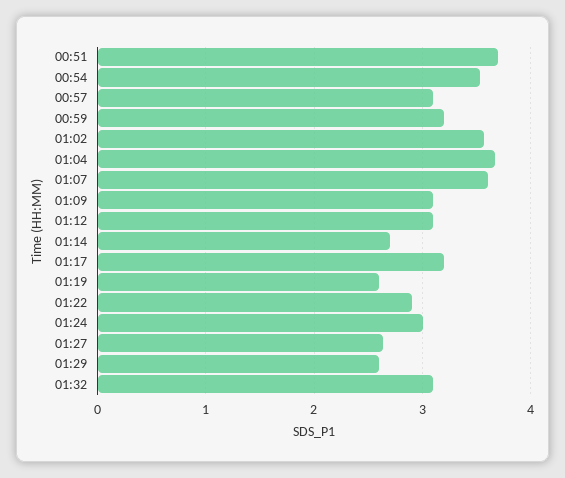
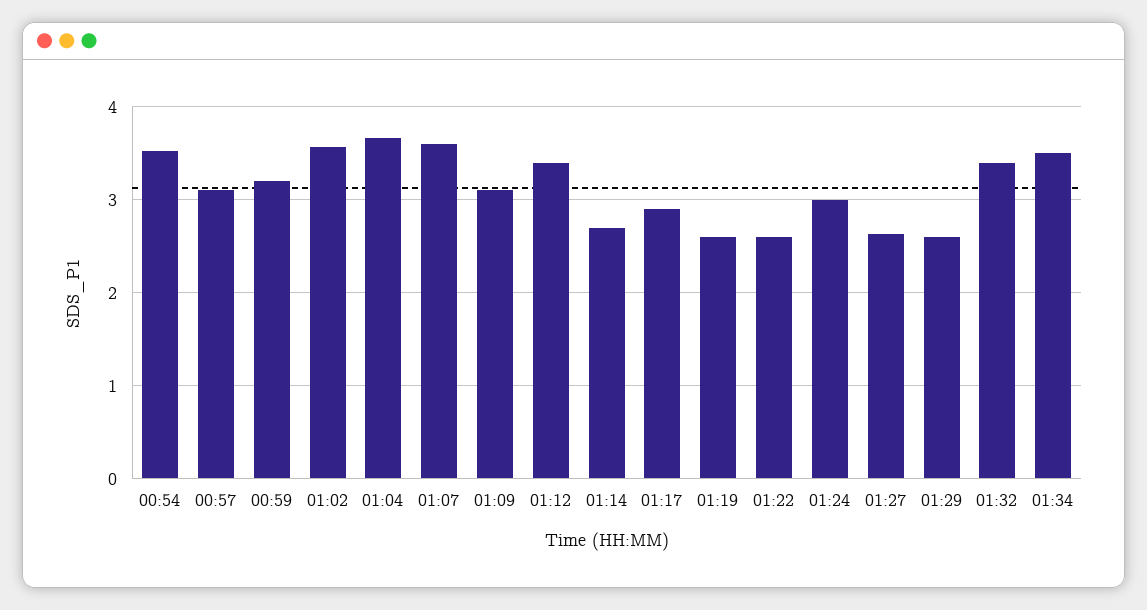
00:51: 3.7 -> none
01:12: 3.1 -> 3.4
01:17: 3.2 -> 2.9
01:22: 2.9 -> 2.6
01:32: 3.1 -> 3.4
01:34: none -> 3.5

